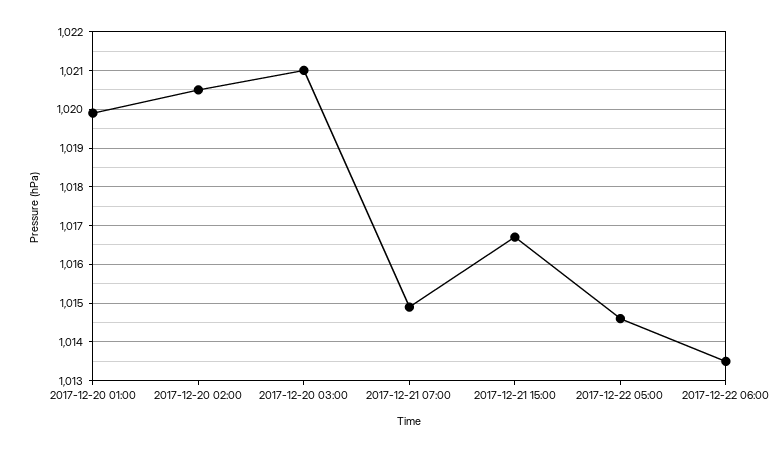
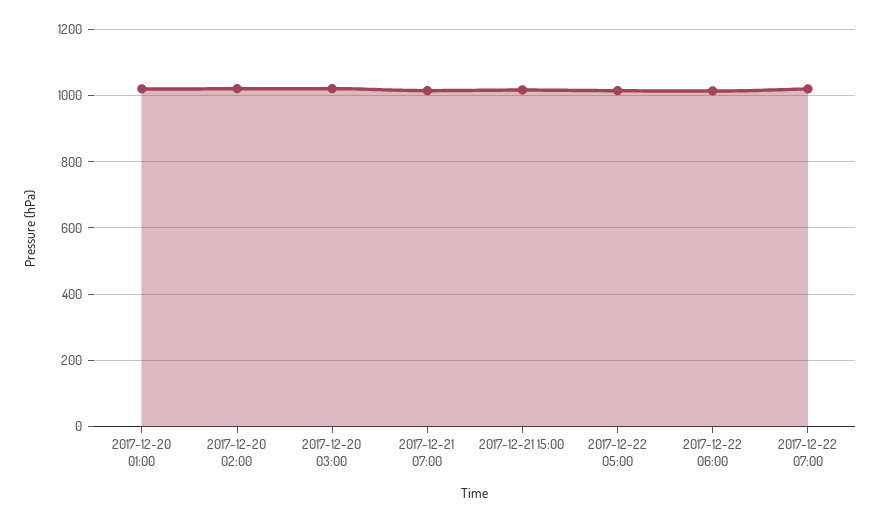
2017-12-22 07:00: none -> 1020

